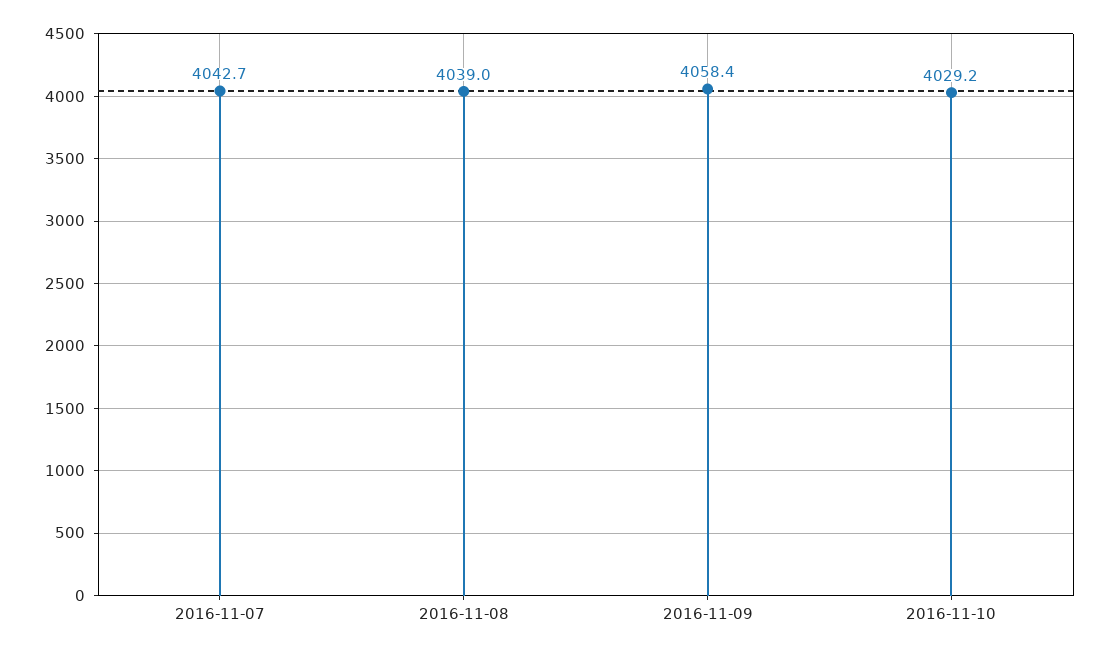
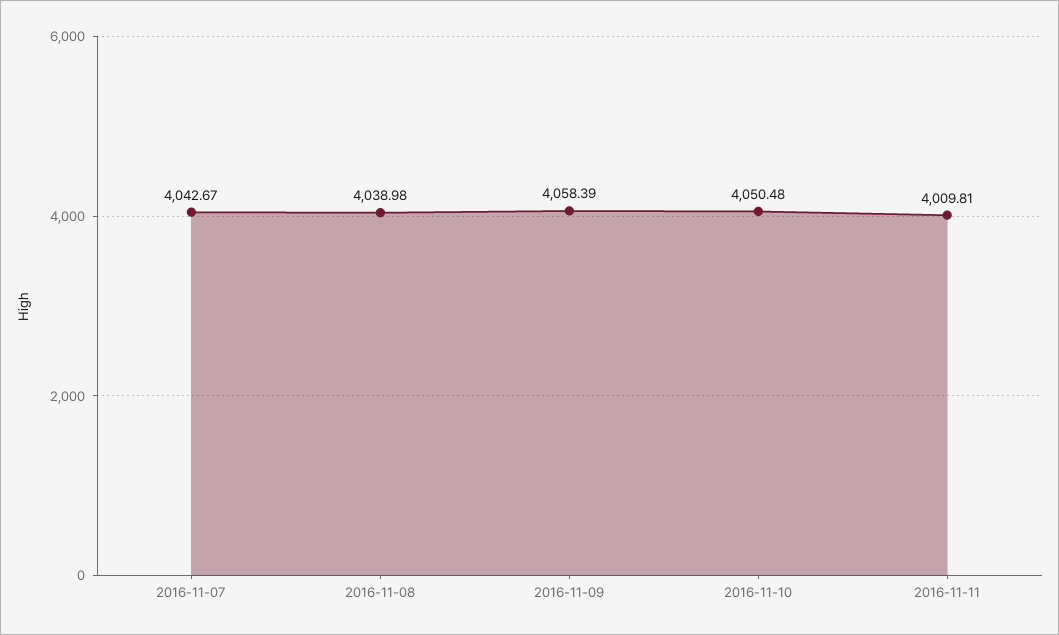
2016-11-10: 4029.2 -> 4050.48
2016-11-11: none -> 4009.81

